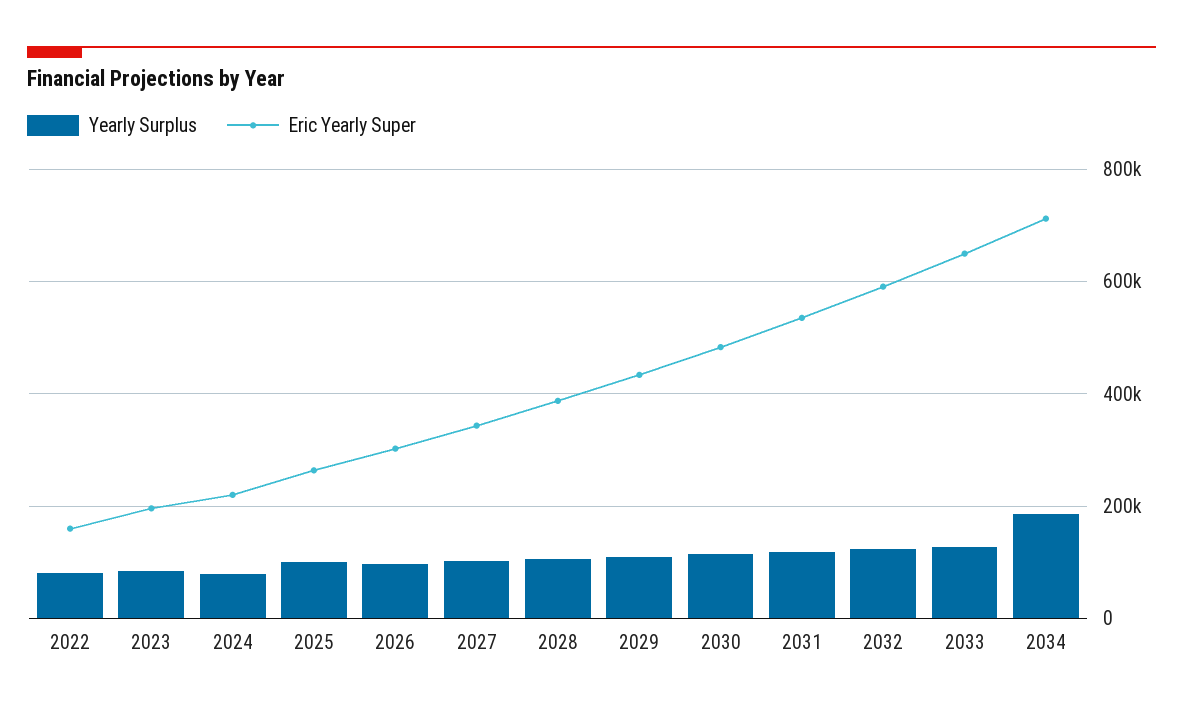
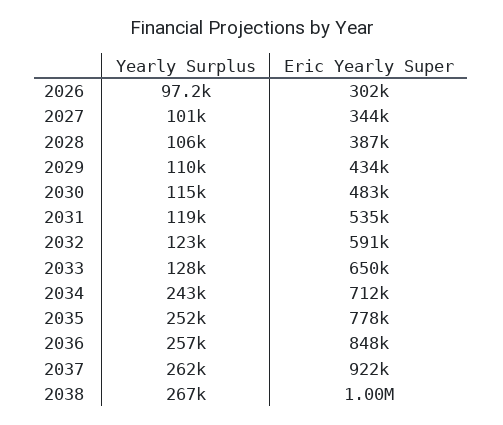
Yearly Surplus, 2022: 80000 -> none
Eric Yearly Super, 2022: 160000 -> none
Yearly Surplus, 2023: 80000 -> none
Eric Yearly Super, 2023: 200000 -> none
Yearly Surplus, 2024: 80000 -> none
Eric Yearly Super, 2024: 220000 -> none
Yearly Surplus, 2025: 100000 -> none
Eric Yearly Super, 2025: 260000 -> none
Yearly Surplus, 2034: 180000 -> 243000
Yearly Surplus, 2035: none -> 252000
Eric Yearly Super, 2035: none -> 778000
Yearly Surplus, 2036: none -> 257000
Eric Yearly Super, 2036: none -> 848000
Yearly Surplus, 2037: none -> 262000
Eric Yearly Super, 2037: none -> 922000
Yearly Surplus, 2038: none -> 267000
Eric Yearly Super, 2038: none -> 1000000

